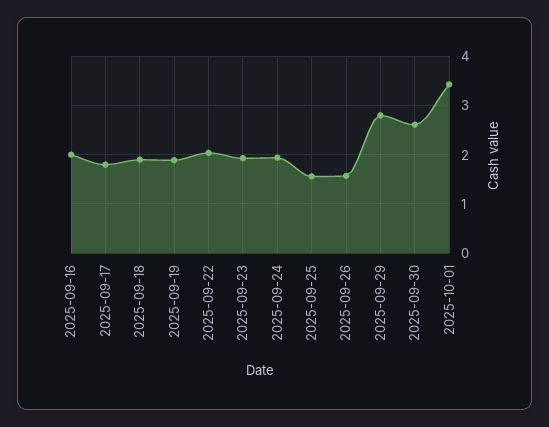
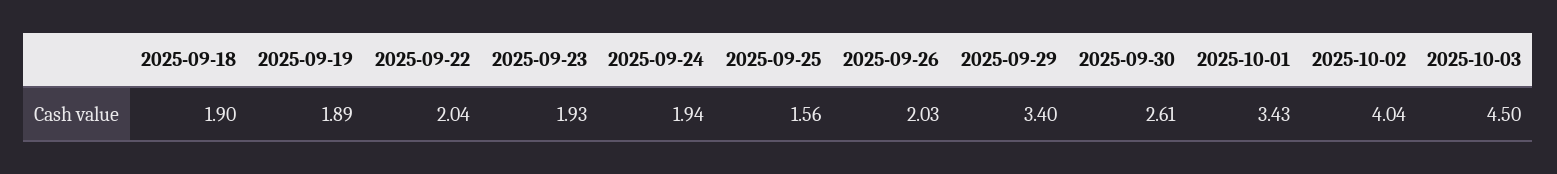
2025-09-16: 2 -> none
2025-09-17: 1.8 -> none
2025-09-26: 1.6 -> 2.03
2025-09-29: 2.8 -> 3.4
2025-10-02: none -> 4.04
2025-10-03: none -> 4.5

